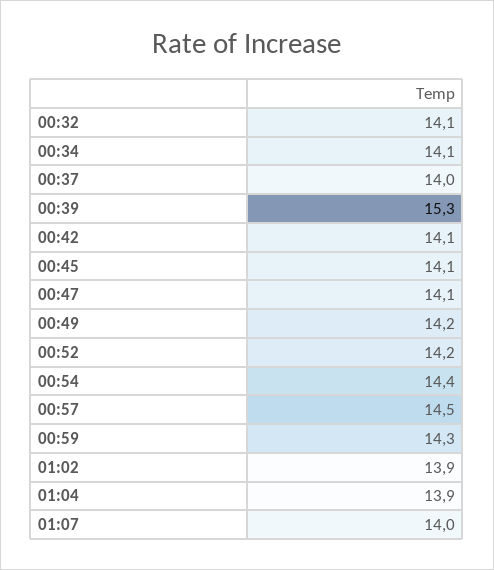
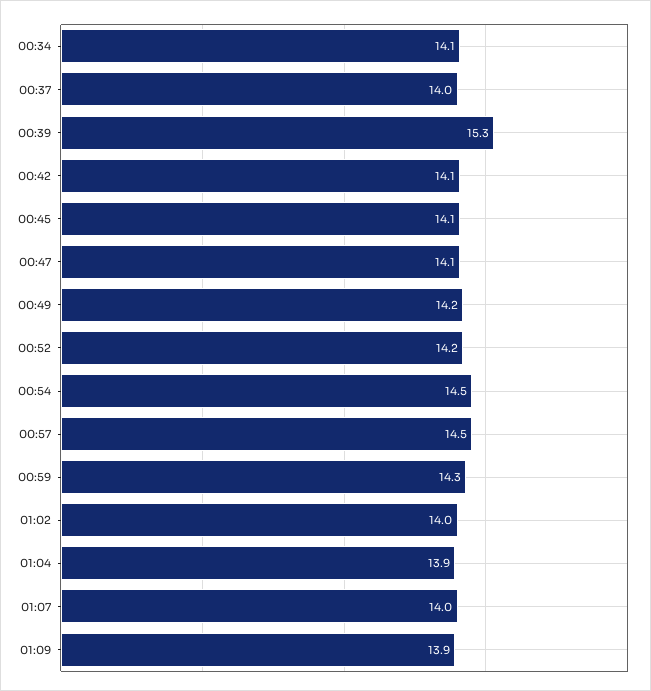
00:32: 14.1 -> none
00:54: 14.4 -> 14.5
01:02: 13.9 -> 14
01:09: none -> 13.9

